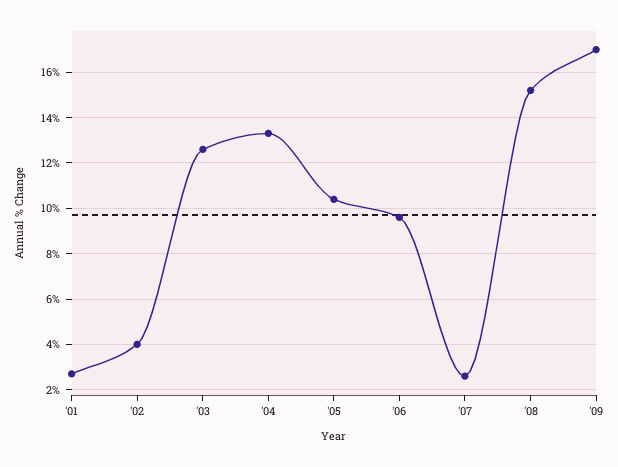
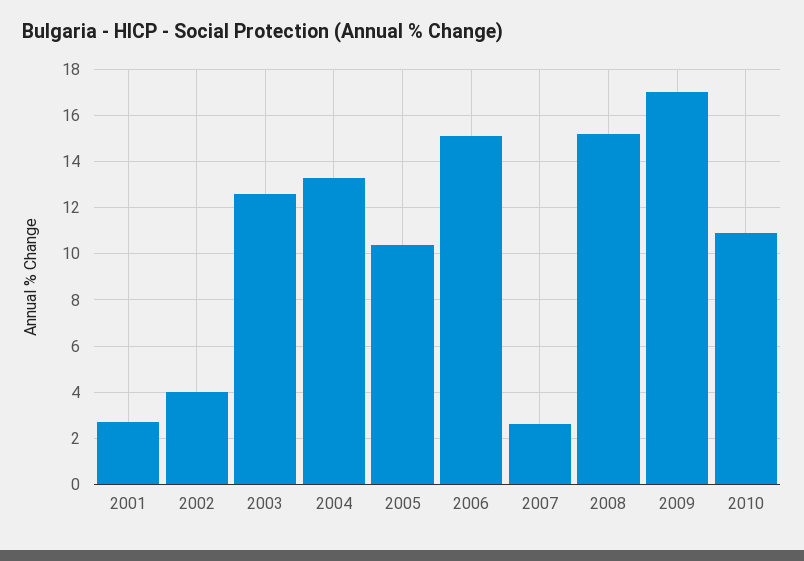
'06: 9.5 -> 15
2010: none -> 11

